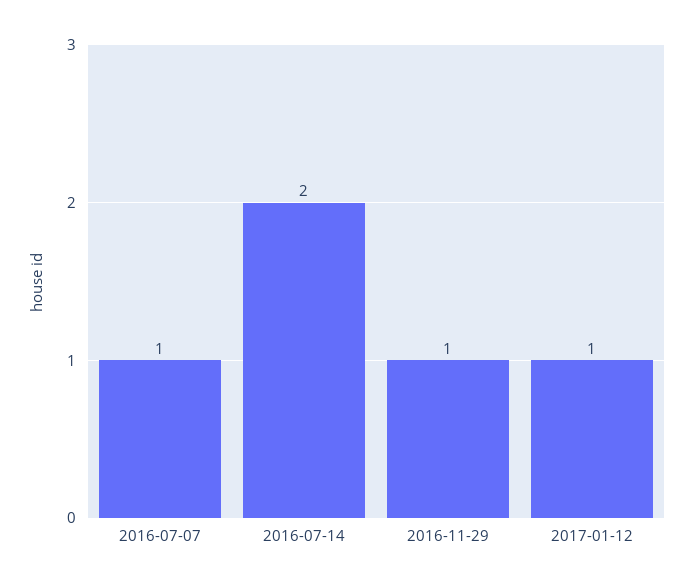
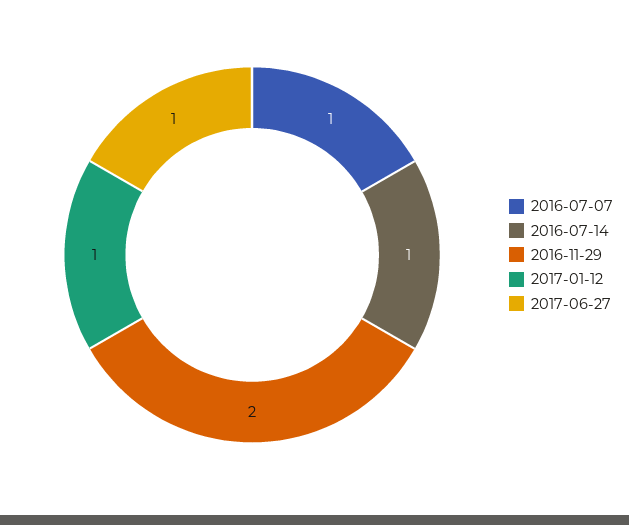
2016-07-14: 2 -> 1
2016-11-29: 1 -> 2
2017-06-27: none -> 1

